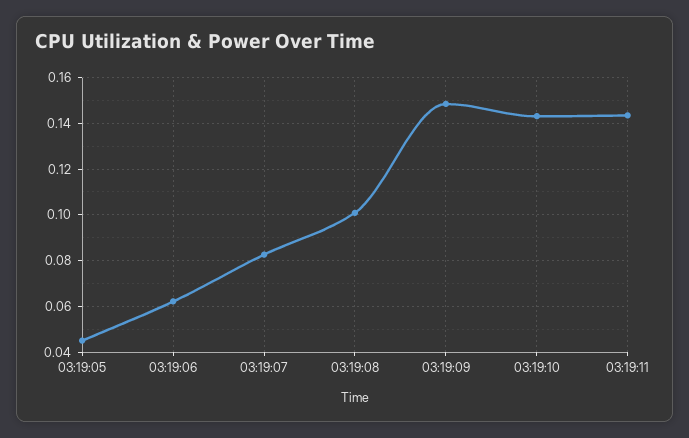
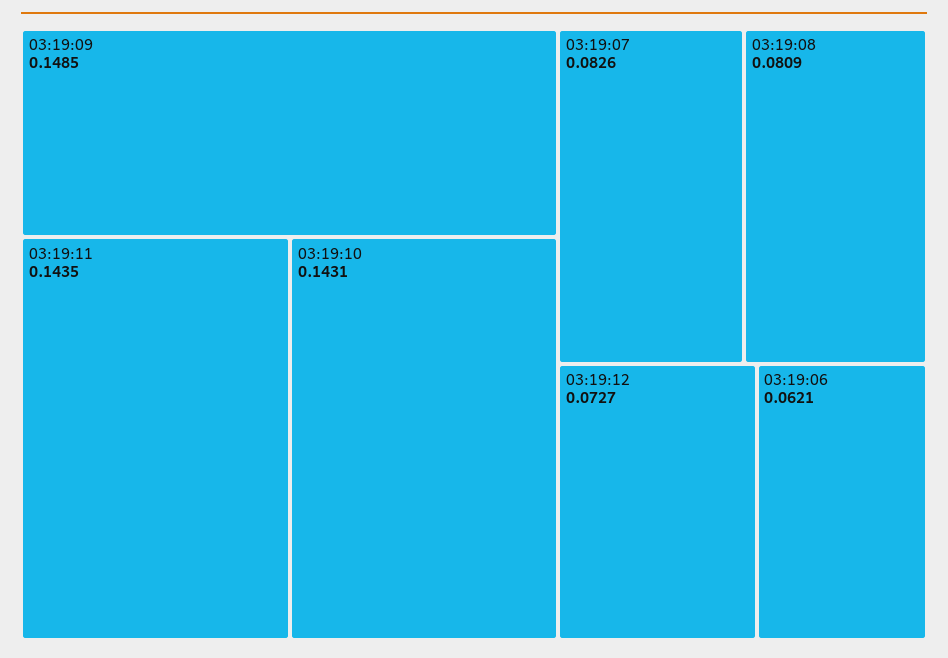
03:19:05: 0.045 -> none
03:19:08: 0.1 -> 0.0809
03:19:12: none -> 0.0727

